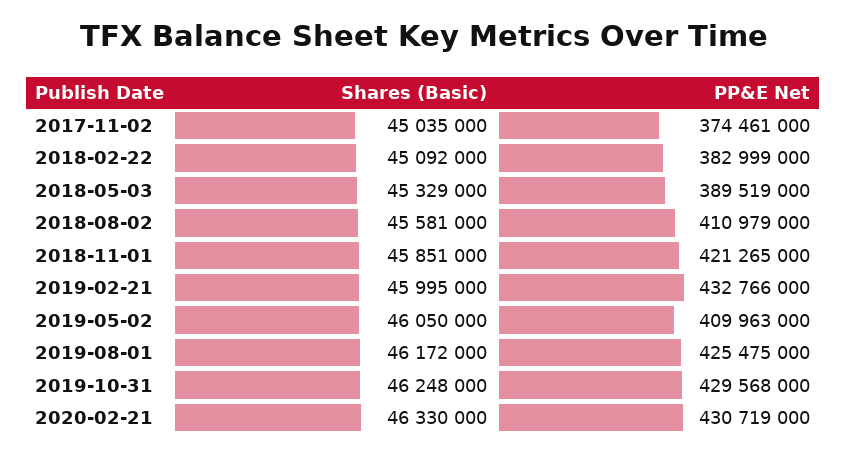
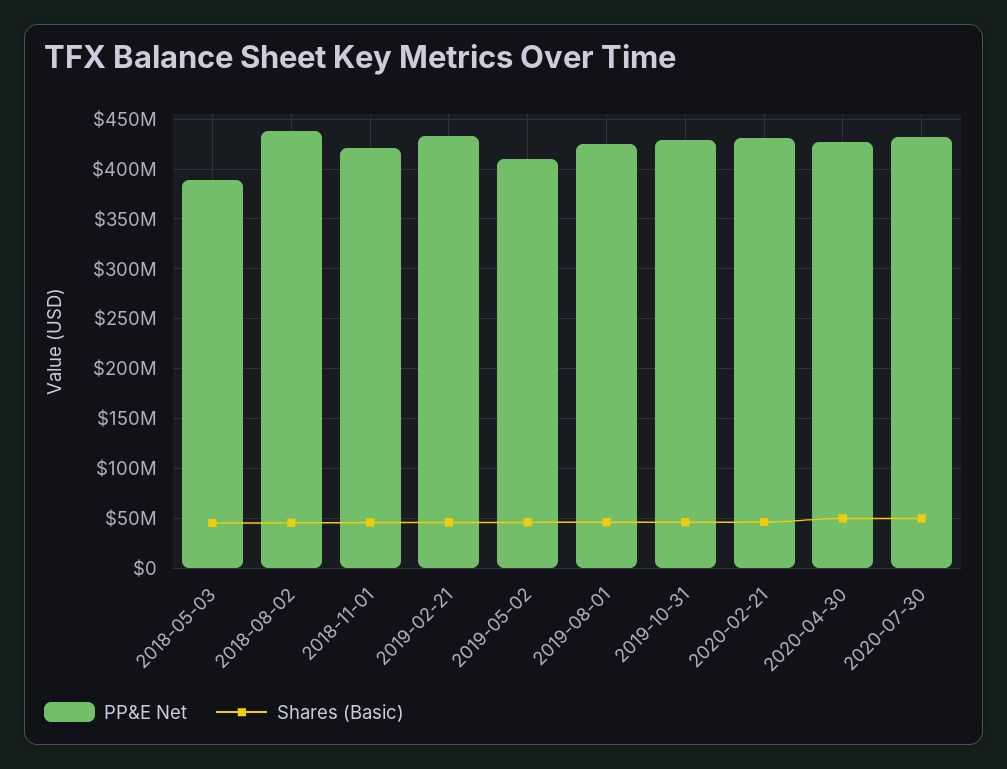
Shares (Basic), 2017-11-02: 45035000 -> none
PP&E Net, 2017-11-02: 374461000 -> none
Shares (Basic), 2018-02-22: 45092000 -> none
PP&E Net, 2018-02-22: 382999000 -> none
PP&E Net, 2018-08-02: 410979000 -> 440000000
PP&E Net, 2020-04-30: none -> 430000000
Shares (Basic), 2020-04-30: none -> 50000000
PP&E Net, 2020-07-30: none -> 430000000
Shares (Basic), 2020-07-30: none -> 50000000

